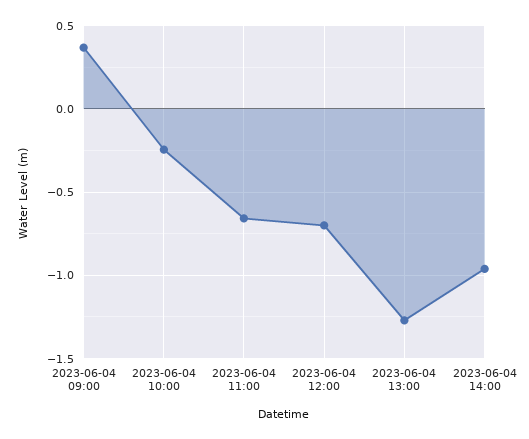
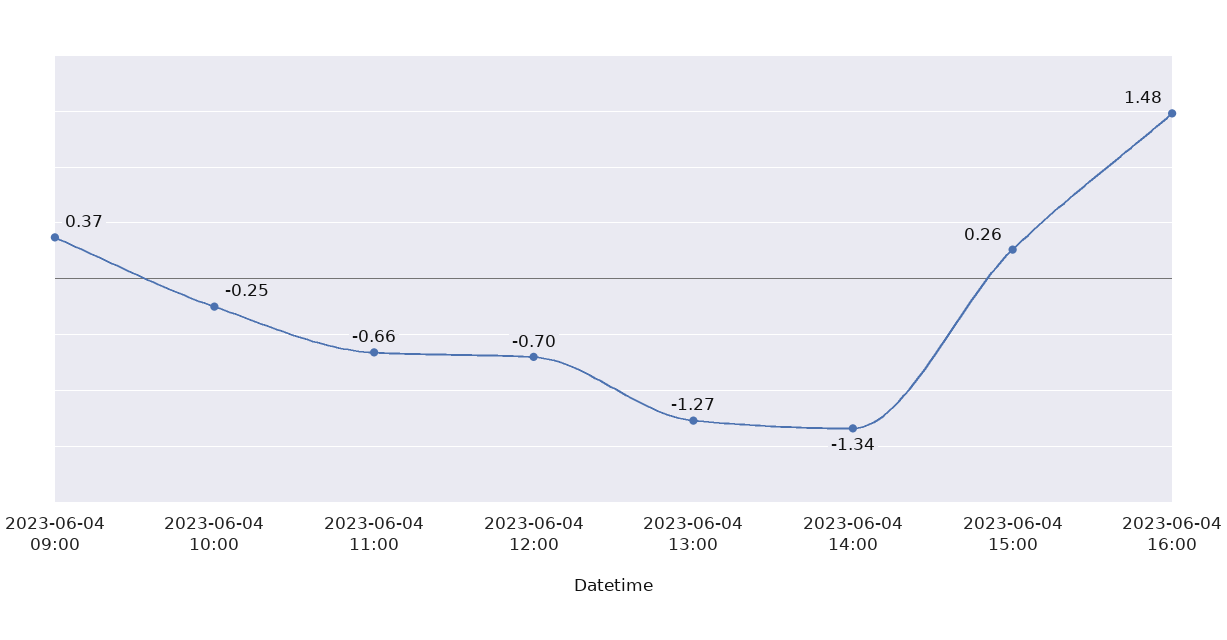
2023-06-04 14:00: -0.95 -> -1.34
2023-06-04 15:00: none -> 0.26
2023-06-04 16:00: none -> 1.48

